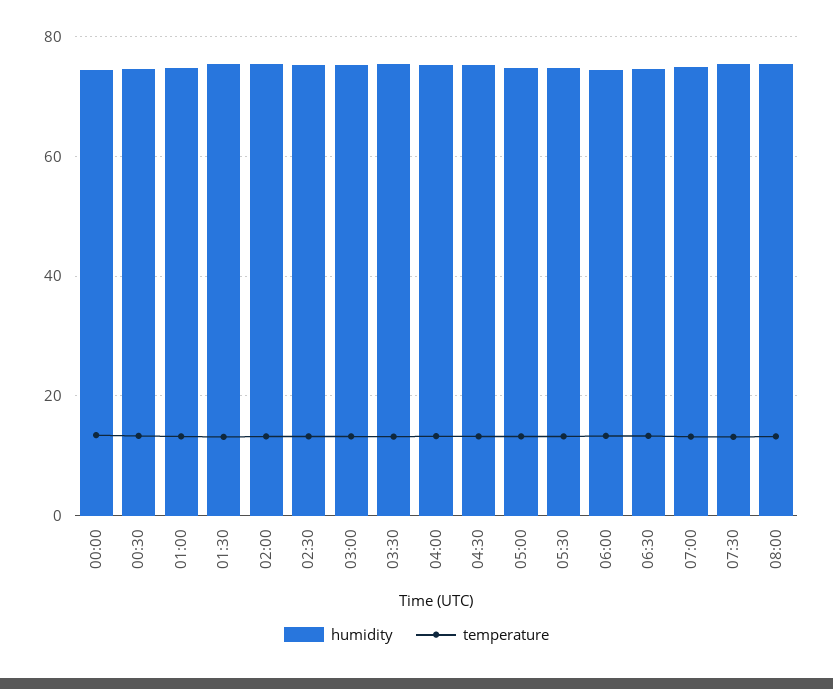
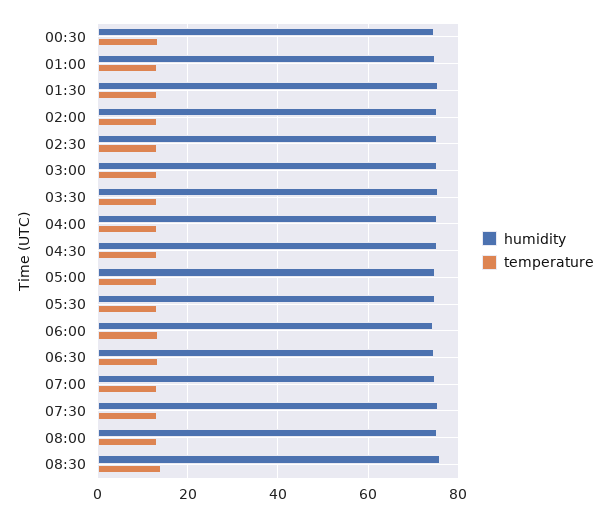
humidity, 00:00: 74 -> none
temperature, 00:00: 14 -> none
humidity, 08:30: none -> 76
temperature, 08:30: none -> 14

